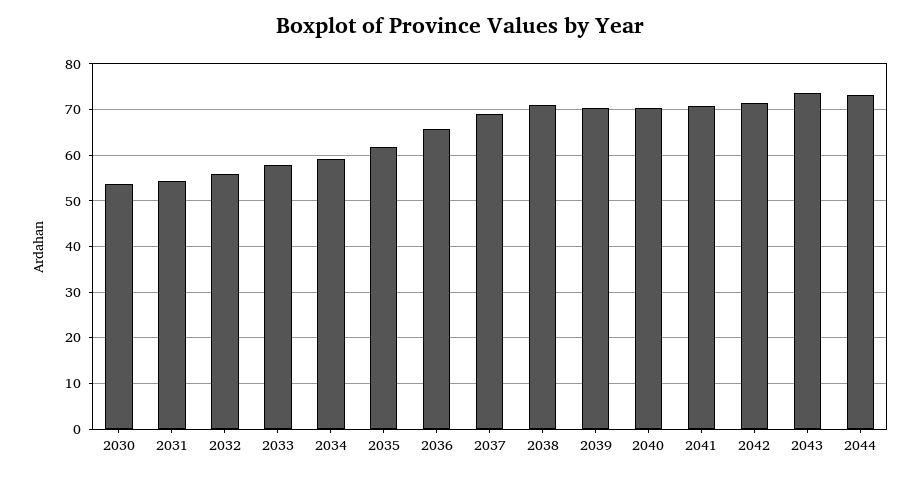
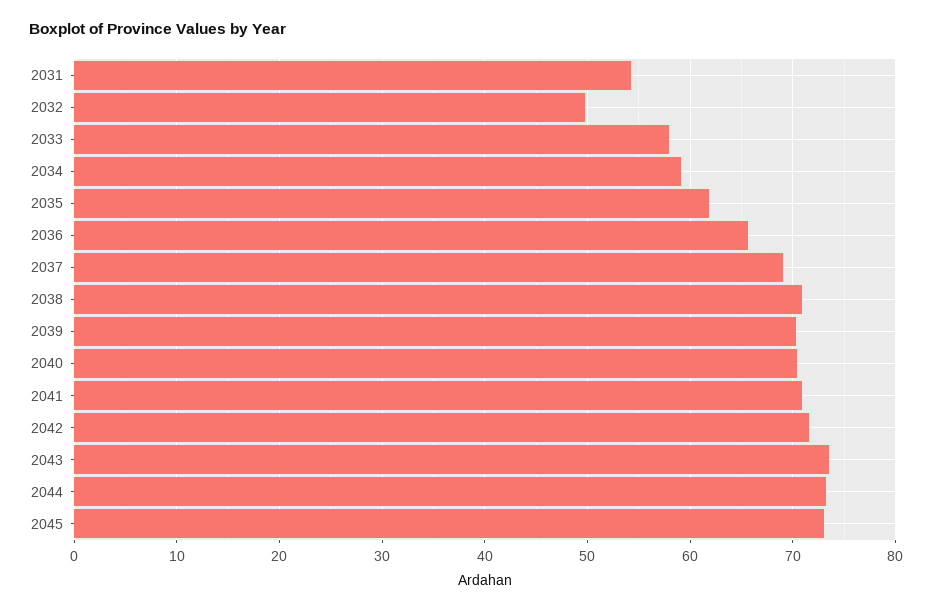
2030: 54 -> none
2032: 56 -> 50
2045: none -> 73

